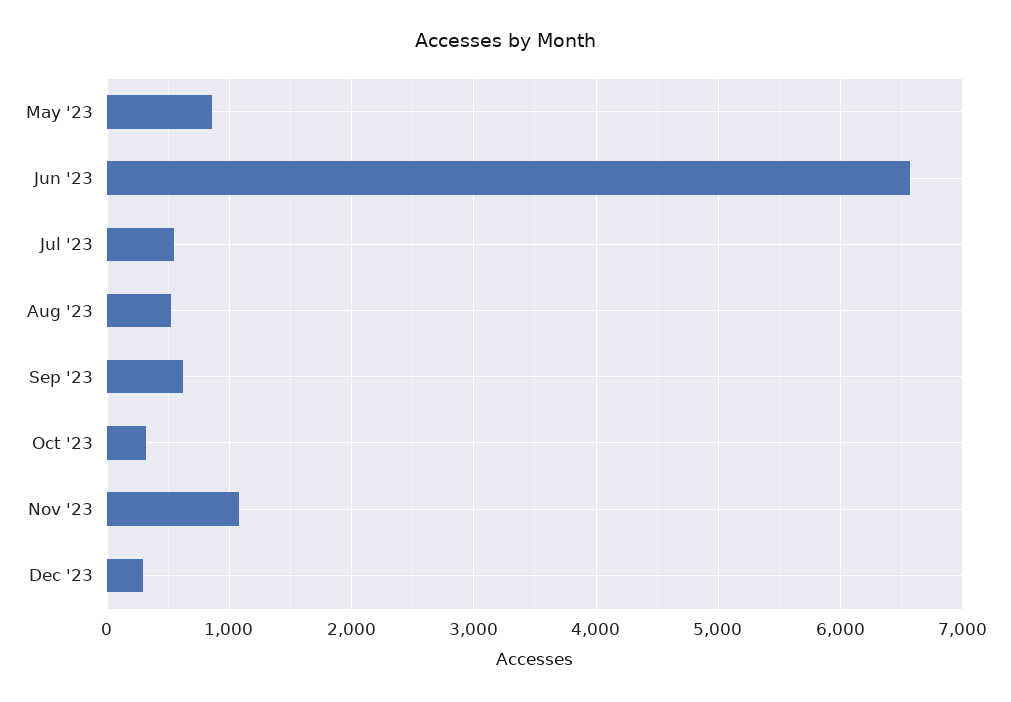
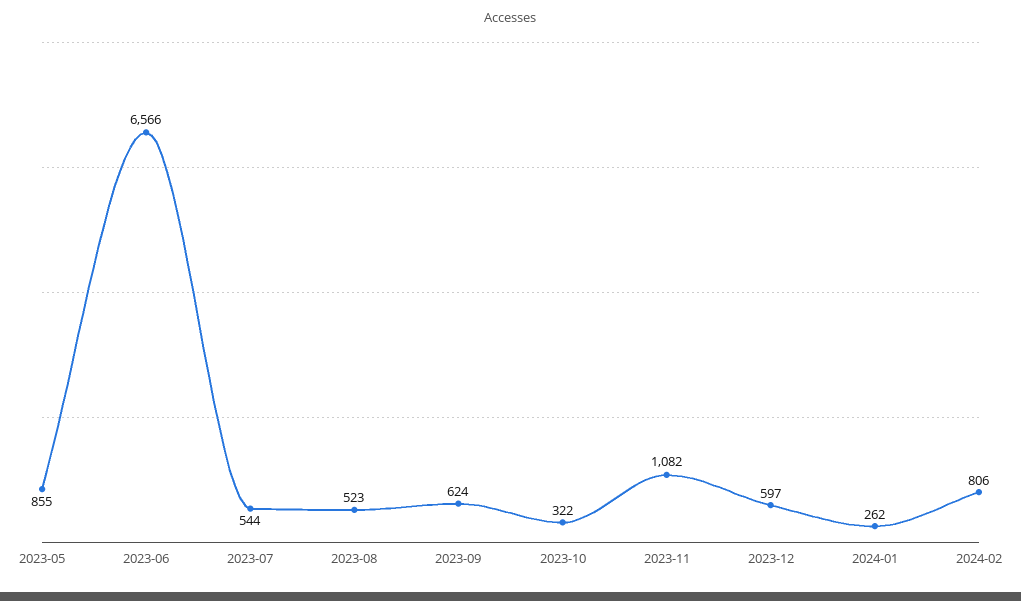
Dec '23: 300 -> 597
2024-01: none -> 262
2024-02: none -> 806

